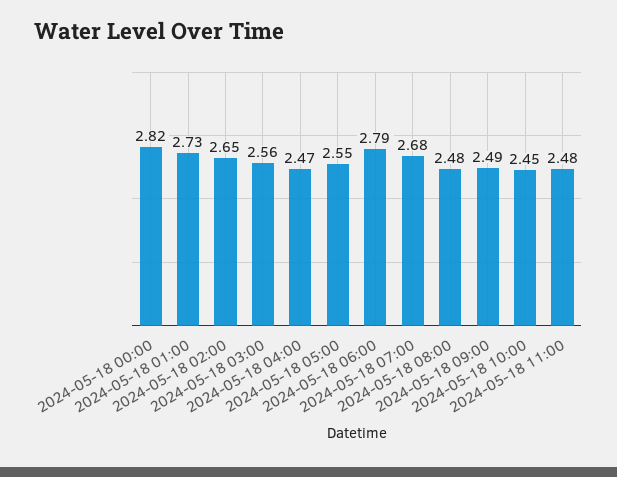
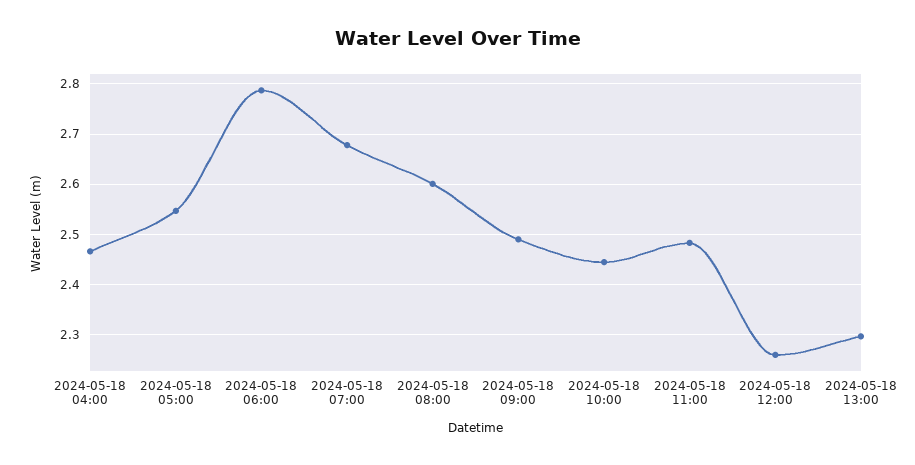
2024-05-18 00:00: 2.82 -> none
2024-05-18 01:00: 2.73 -> none
2024-05-18 02:00: 2.65 -> none
2024-05-18 03:00: 2.56 -> none
2024-05-18 08:00: 2.48 -> 2.6
2024-05-18 12:00: none -> 2.26
2024-05-18 13:00: none -> 2.3

